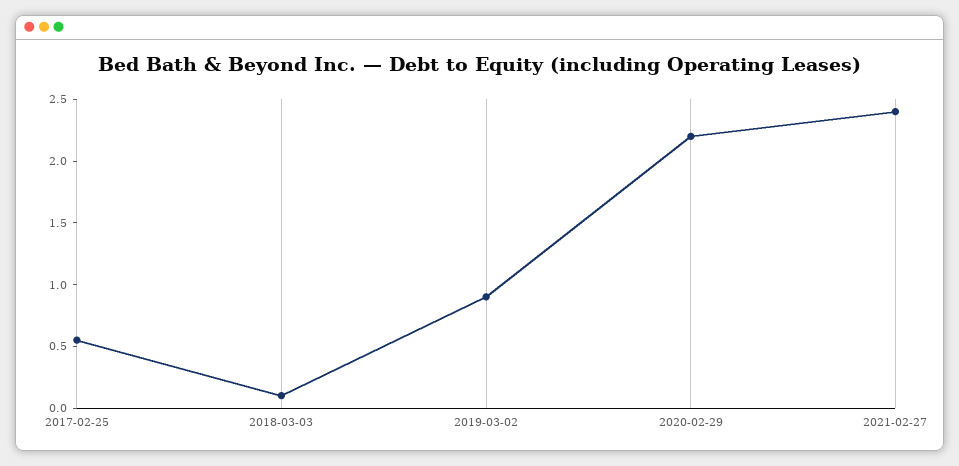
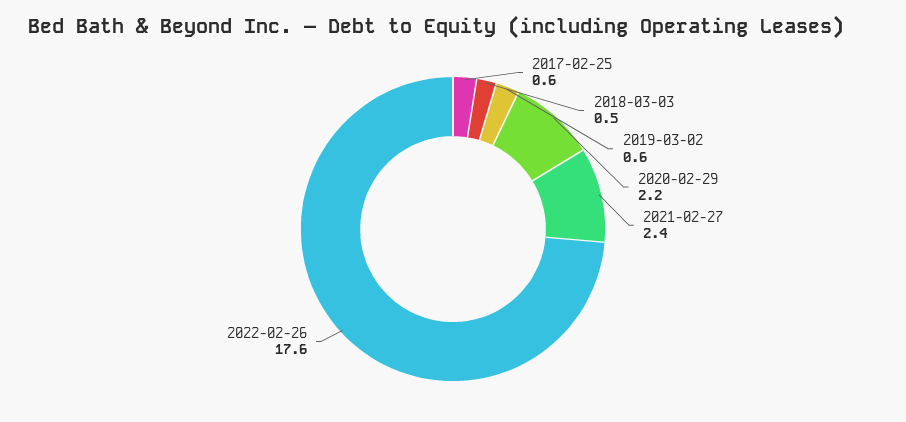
2018-03-03: 0.1 -> 0.5
2019-03-02: 0.9 -> 0.6
2022-02-26: none -> 17.6

